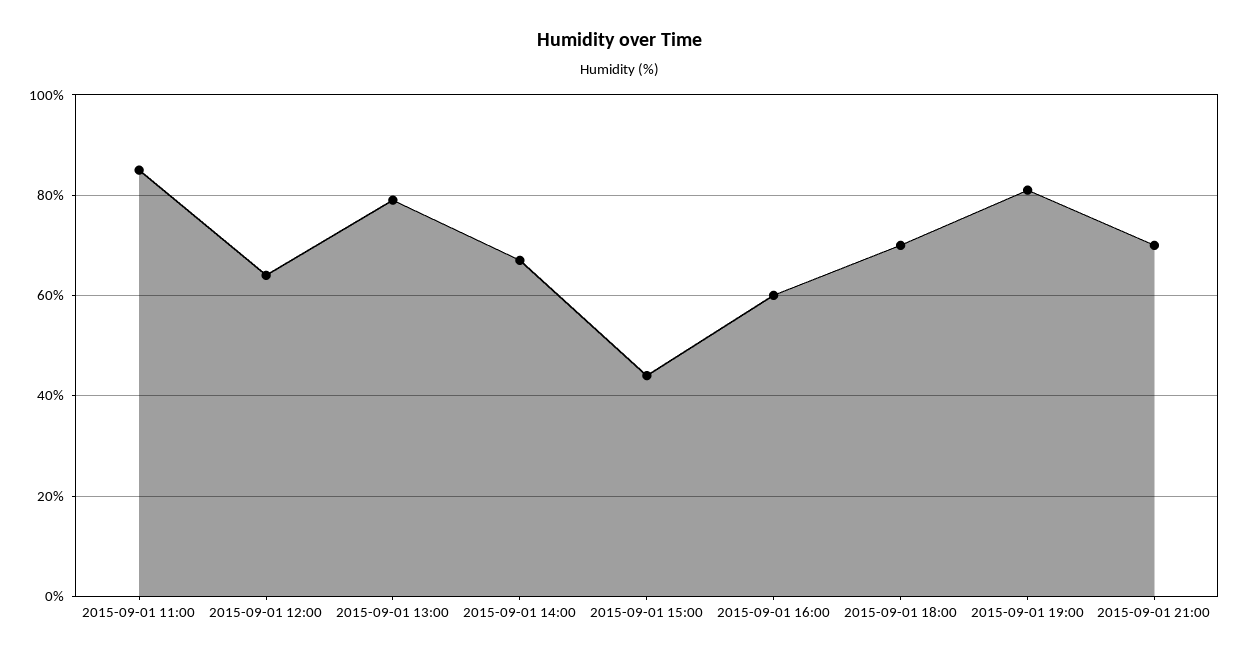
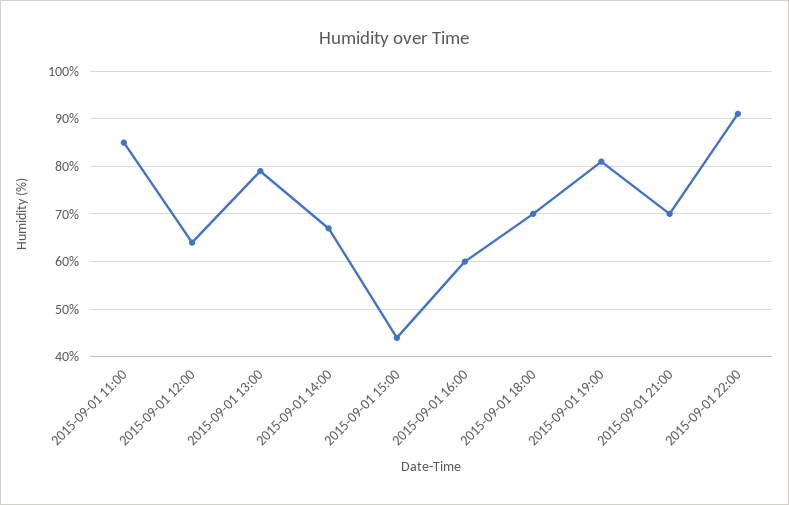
2015-09-01 22:00: none -> 90

